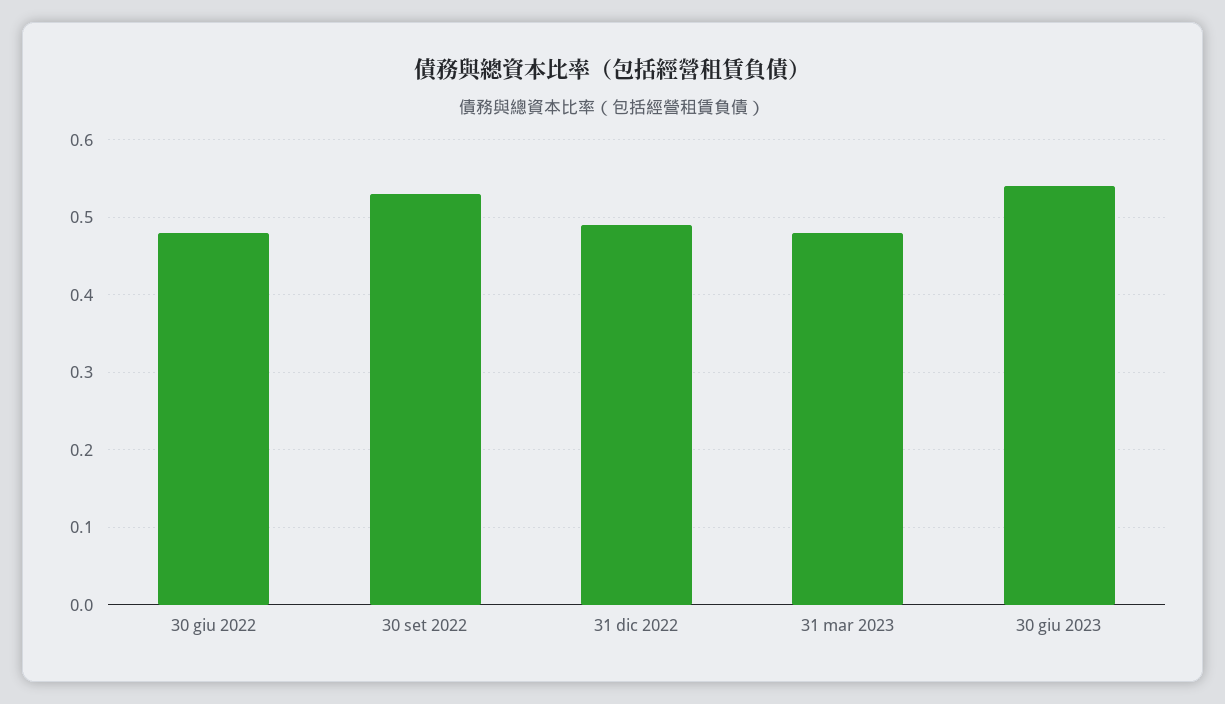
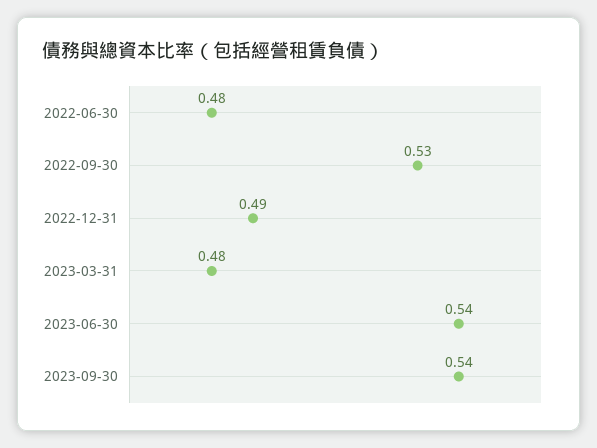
2023-09-30: none -> 0.54

